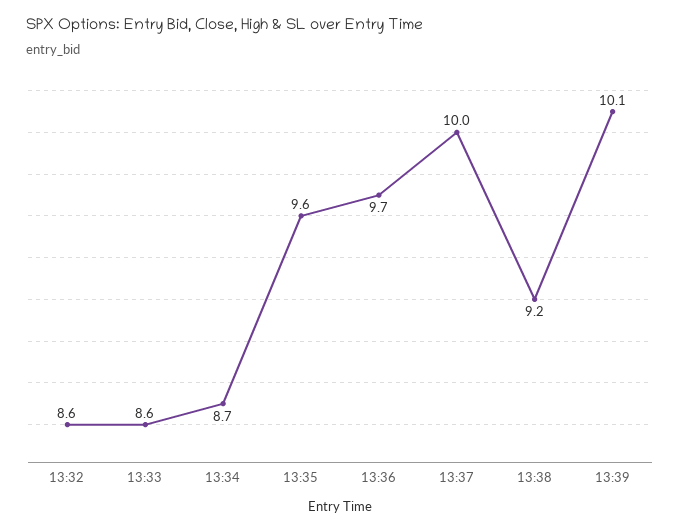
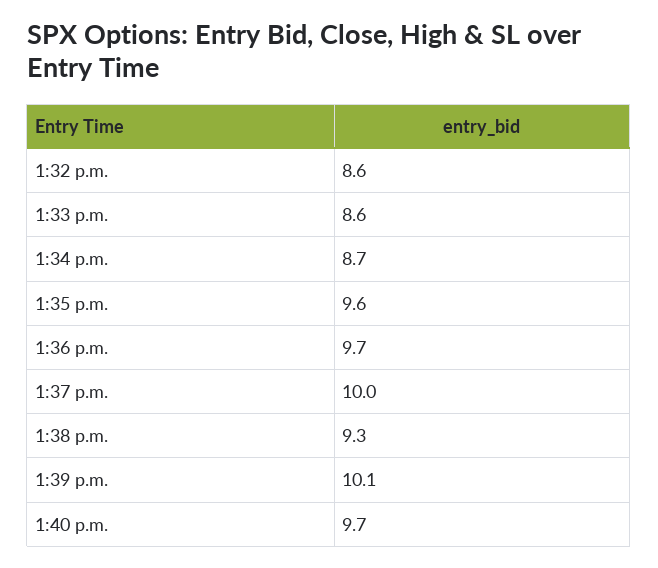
13:38: 9.2 -> 9.3
1:40 p.m.: none -> 9.7

